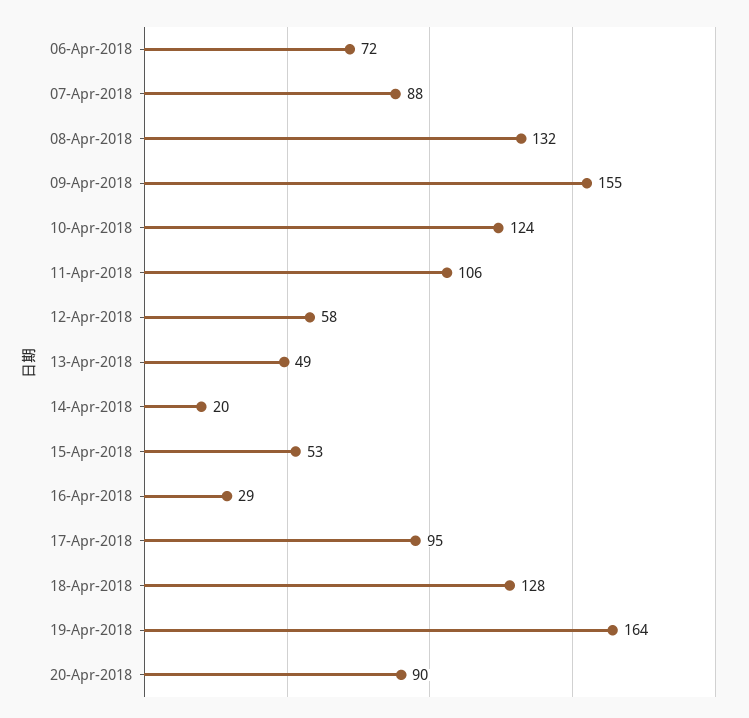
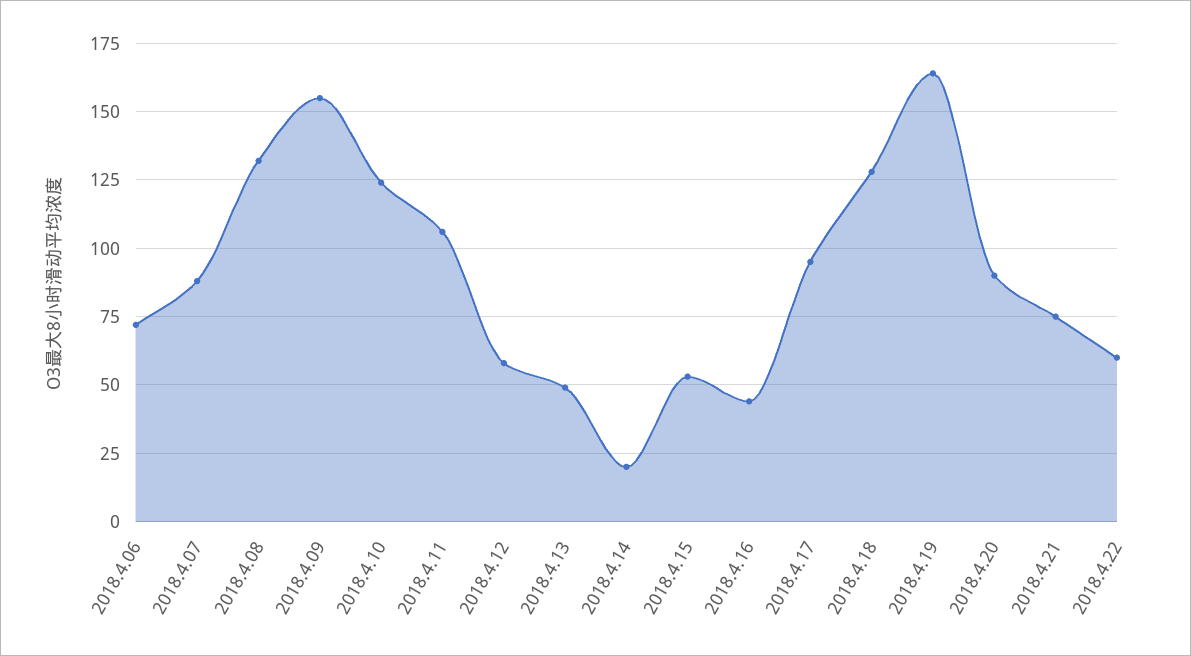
16-Apr-2018: 29 -> 45
2018.4.21: none -> 75
2018.4.22: none -> 60

